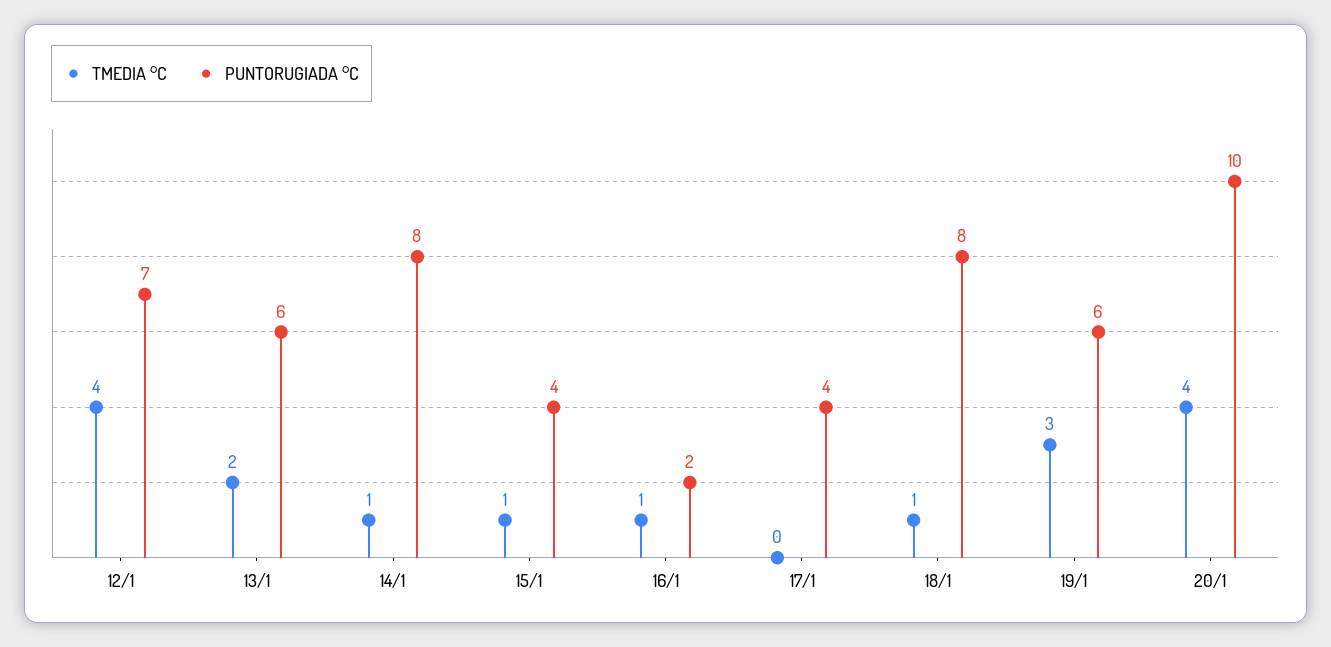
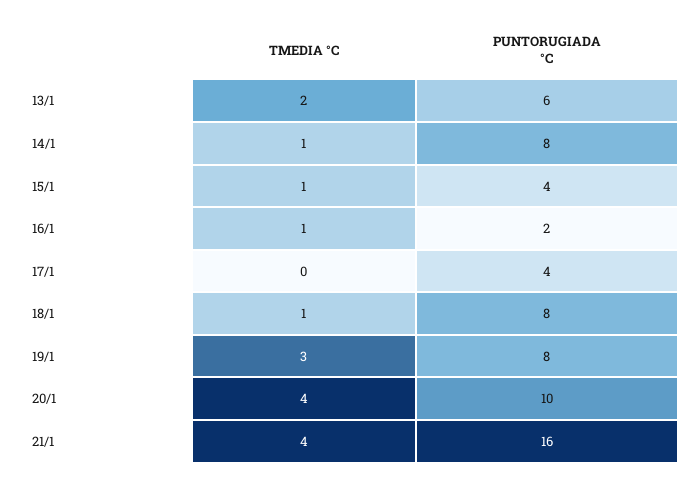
TMEDIA °C, 12/1: 4 -> none
PUNTORUGIADA °C, 12/1: 7 -> none
PUNTORUGIADA °C, 19/1: 6 -> 8
TMEDIA °C, 21/1: none -> 4
PUNTORUGIADA °C, 21/1: none -> 16

